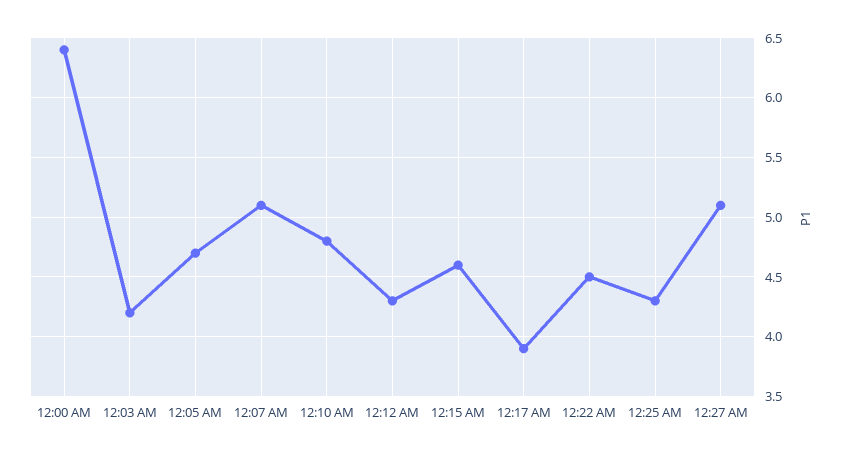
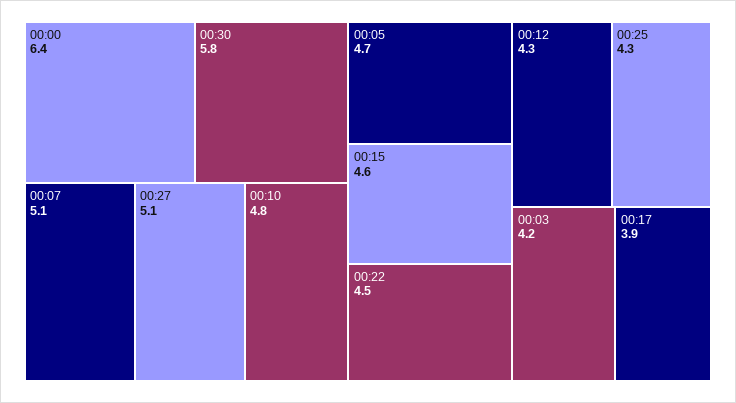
00:30: none -> 5.8

